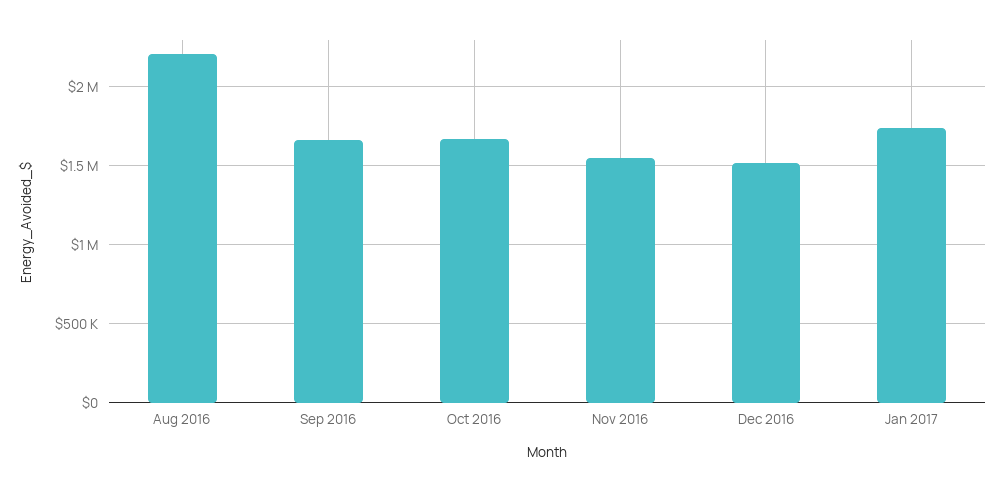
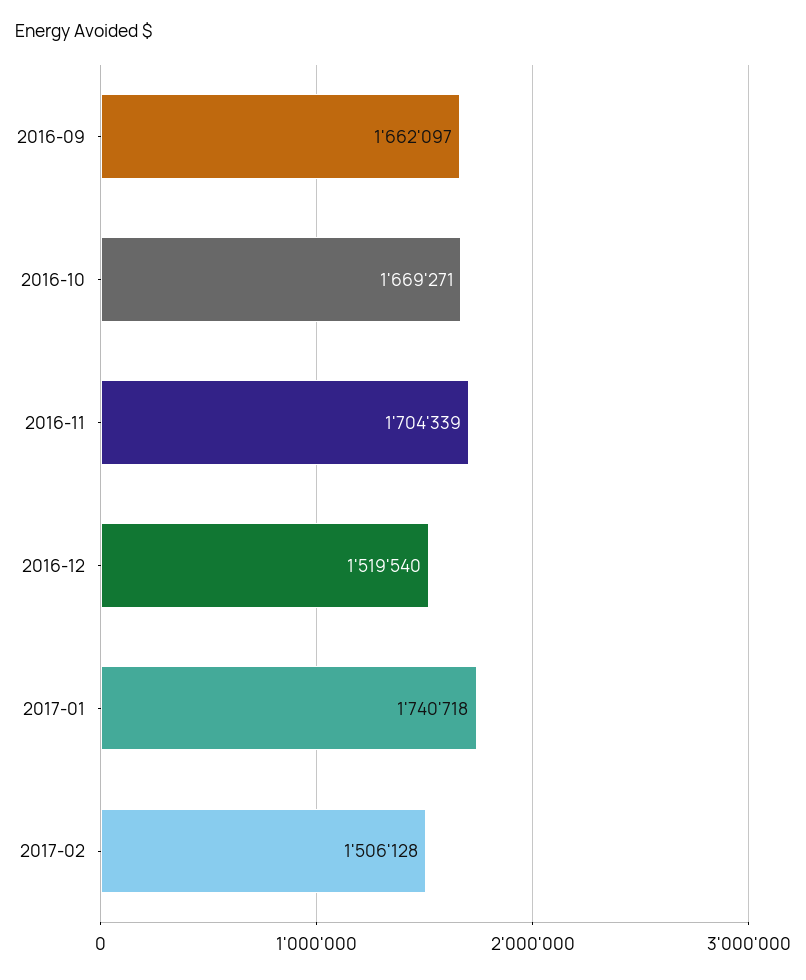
Aug 2016: 2200000 -> none
Nov 2016: 1550000 -> 1704339
2017-02: none -> 1506128

